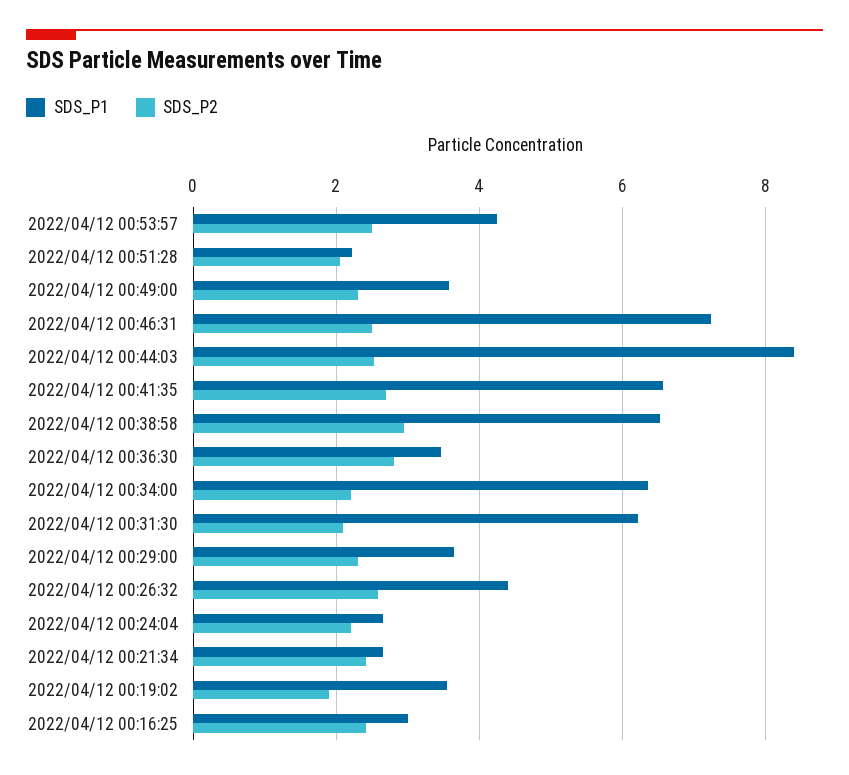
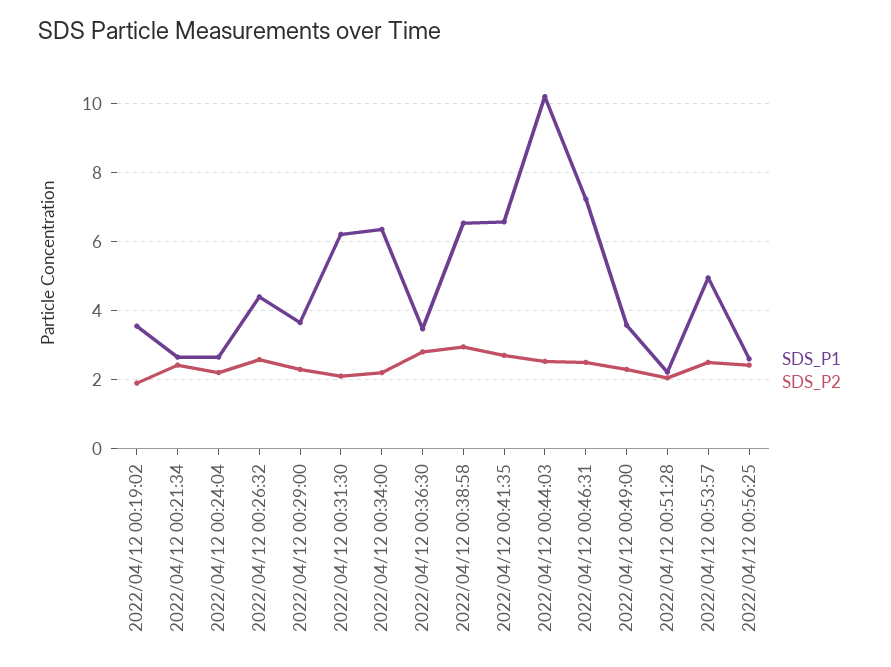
SDS_P1, 2022/04/12 00:53:57: 4.2 -> 5
SDS_P1, 2022/04/12 00:44:03: 8.4 -> 10.2
SDS_P1, 2022/04/12 00:16:25: 3 -> none
SDS_P2, 2022/04/12 00:16:25: 2.4 -> none
SDS_P1, 2022/04/12 00:56:25: none -> 2.6
SDS_P2, 2022/04/12 00:56:25: none -> 2.4

